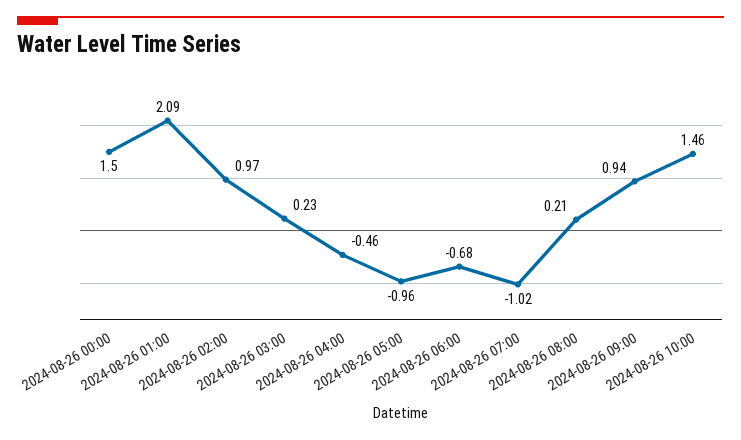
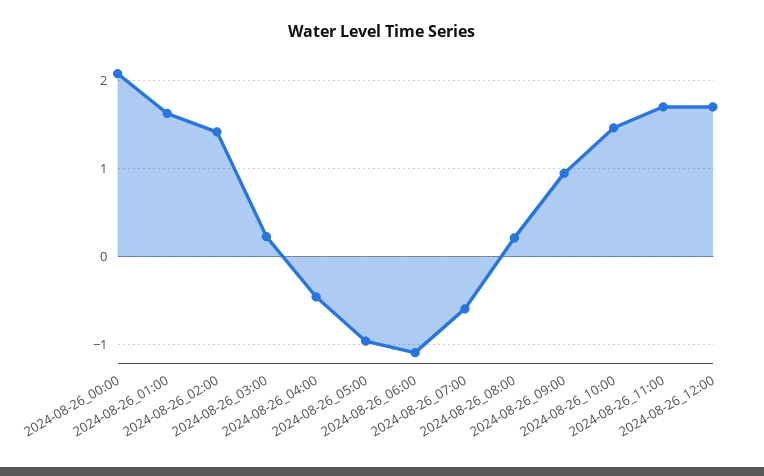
2024-08-26 00:00: 1.5 -> 2.1
2024-08-26 01:00: 2.09 -> 1.6
2024-08-26 02:00: 0.97 -> 1.4
2024-08-26 06:00: -0.68 -> -1.1
2024-08-26 07:00: -1.02 -> -0.6
2024-08-26_11:00: none -> 1.7
2024-08-26_12:00: none -> 1.7

